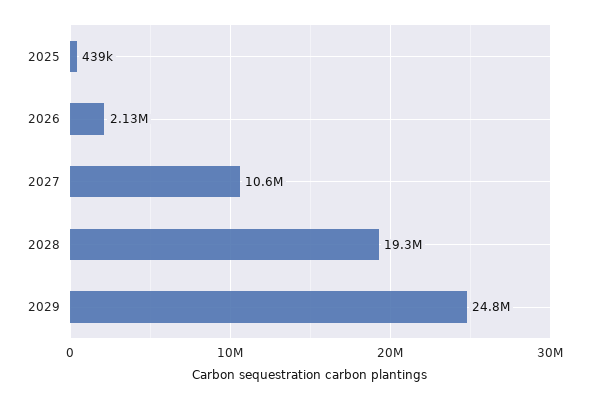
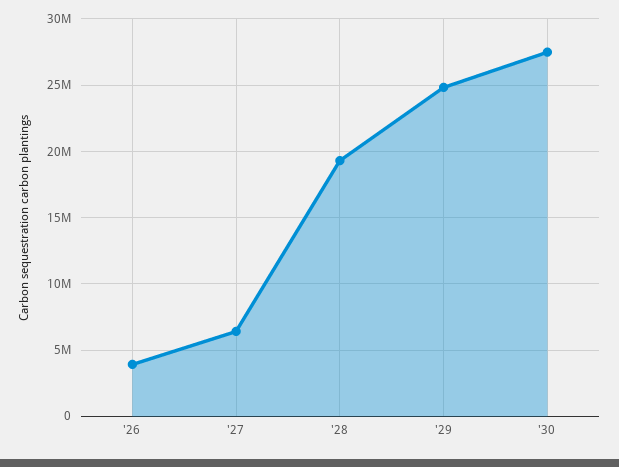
2025: 439000 -> none
2026: 2130000 -> 4000000
2027: 10600000 -> 6500000
'30: none -> 27500000

